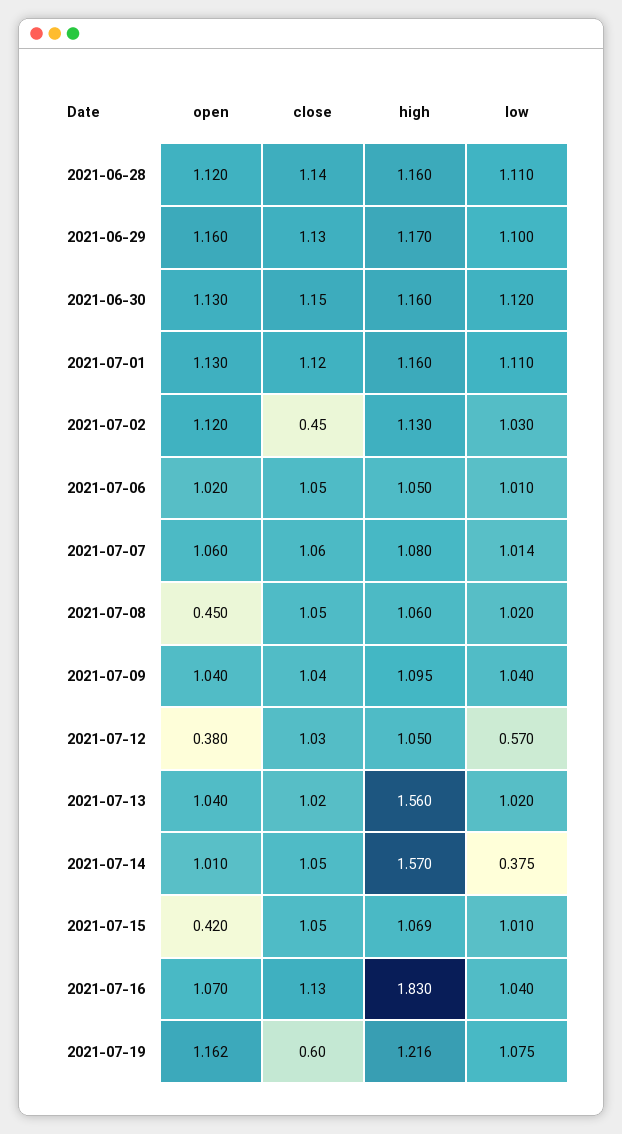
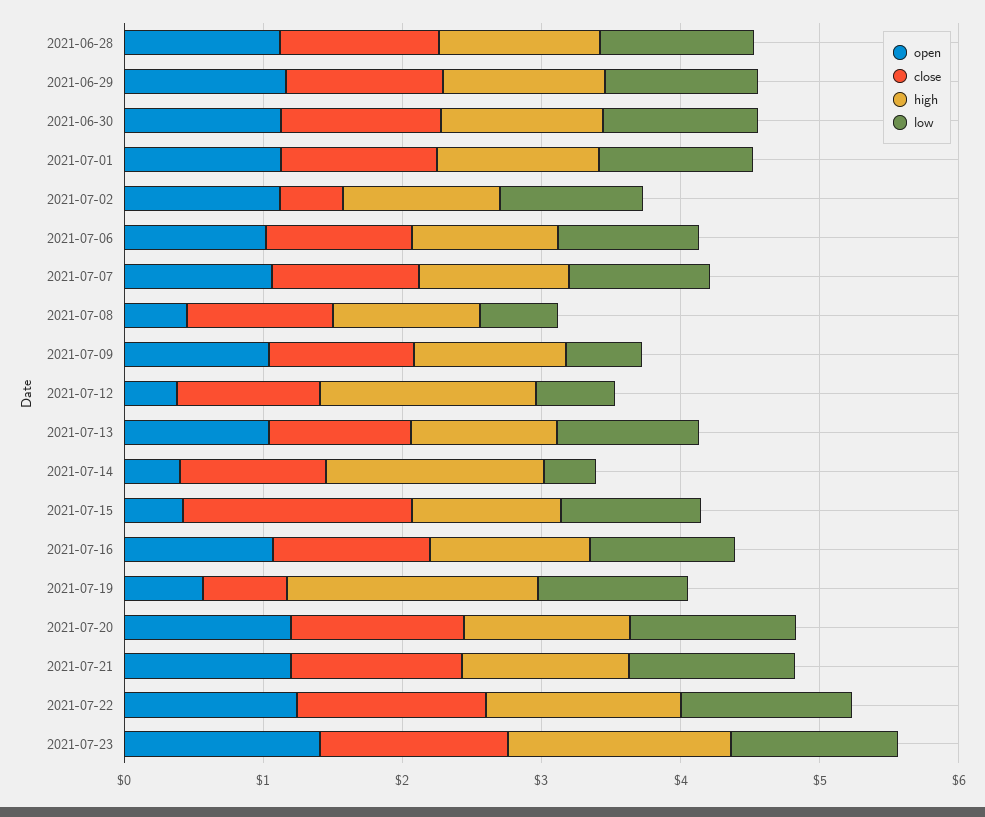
low, 2021-07-08: 1.02 -> 0.6
low, 2021-07-09: 1.04 -> 0.6
high, 2021-07-12: 1.05 -> 1.6
high, 2021-07-13: 1.56 -> 1
open, 2021-07-14: 1.01 -> 0.4
close, 2021-07-15: 1.05 -> 1.6
high, 2021-07-16: 1.83 -> 1.2
open, 2021-07-19: 1.162 -> 0.6
high, 2021-07-19: 1.216 -> 1.8
open, 2021-07-20: none -> 1.2
close, 2021-07-20: none -> 1.2
high, 2021-07-20: none -> 1.2
low, 2021-07-20: none -> 1.2
open, 2021-07-21: none -> 1.2
close, 2021-07-21: none -> 1.2
high, 2021-07-21: none -> 1.2
low, 2021-07-21: none -> 1.2
open, 2021-07-22: none -> 1.2
close, 2021-07-22: none -> 1.4
high, 2021-07-22: none -> 1.4
low, 2021-07-22: none -> 1.2
open, 2021-07-23: none -> 1.4
close, 2021-07-23: none -> 1.4
high, 2021-07-23: none -> 1.6
low, 2021-07-23: none -> 1.2

